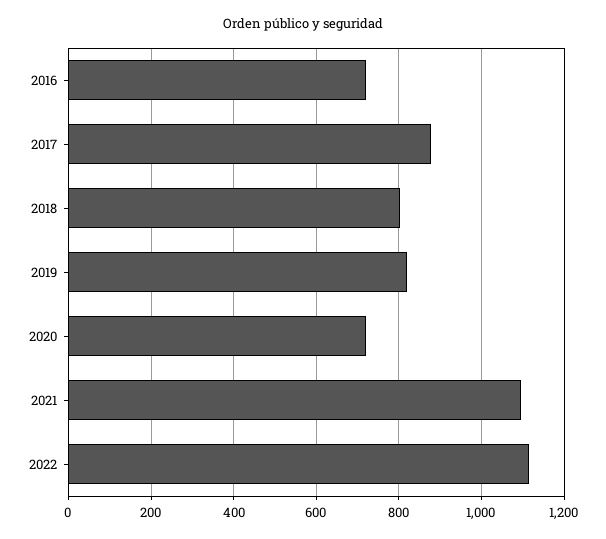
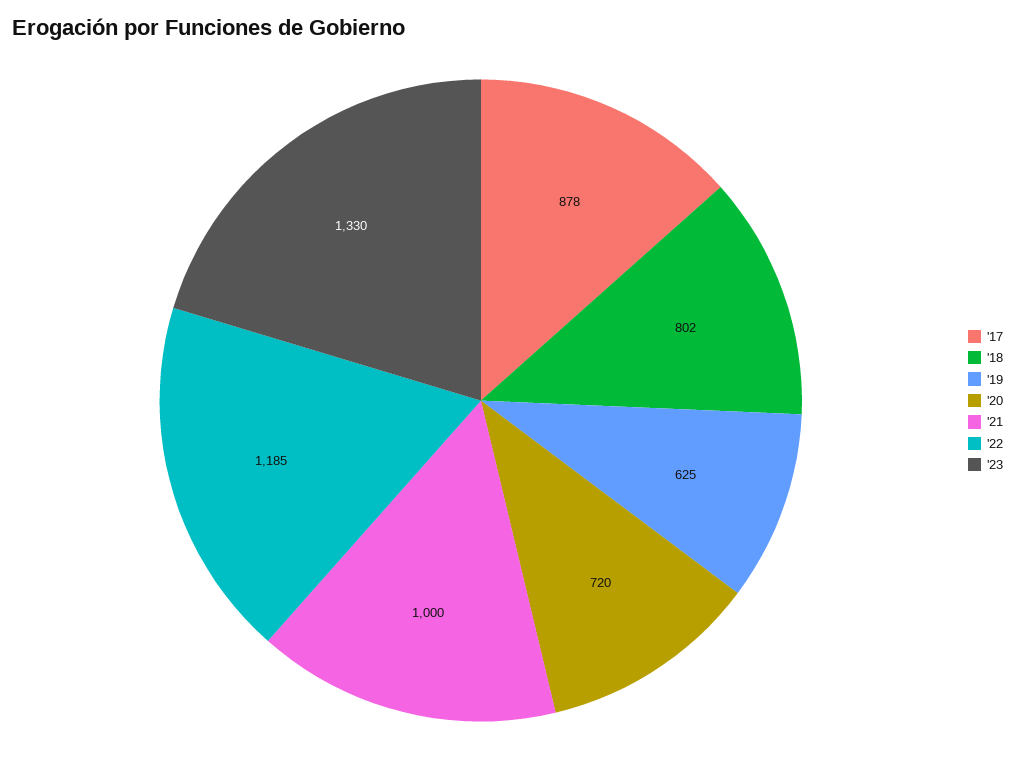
2016: 720 -> none
2019: 820 -> 625
2021: 1100 -> 1000
2022: 1120 -> 1185
'23: none -> 1330

